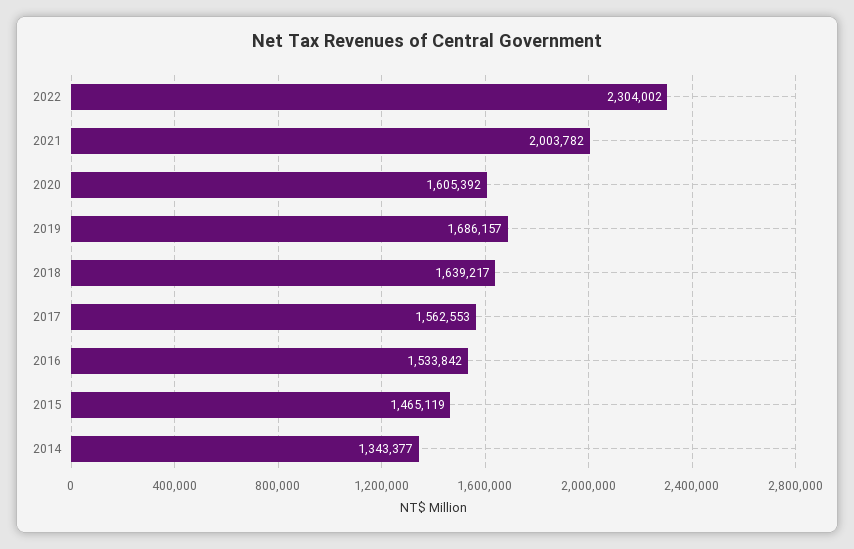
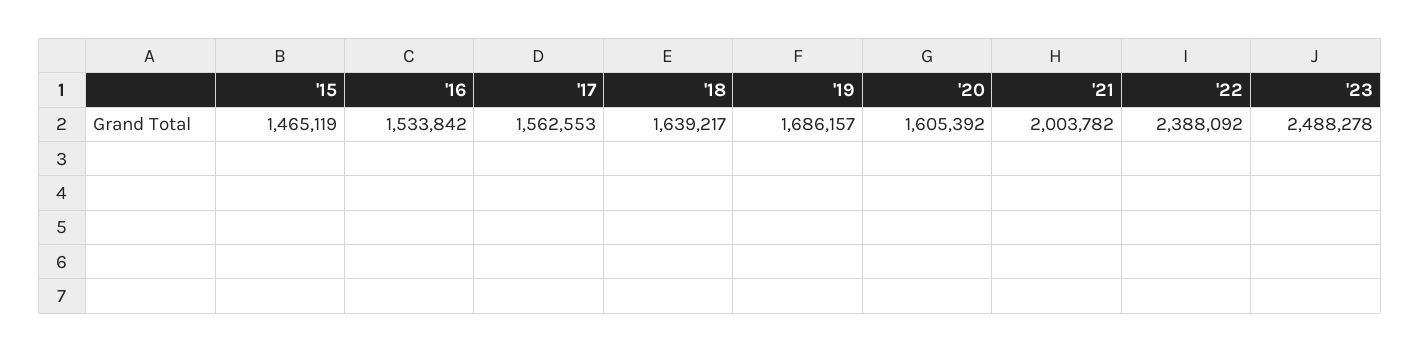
2022: 2304002 -> 2388092
2014: 1343377 -> none
'23: none -> 2488278

